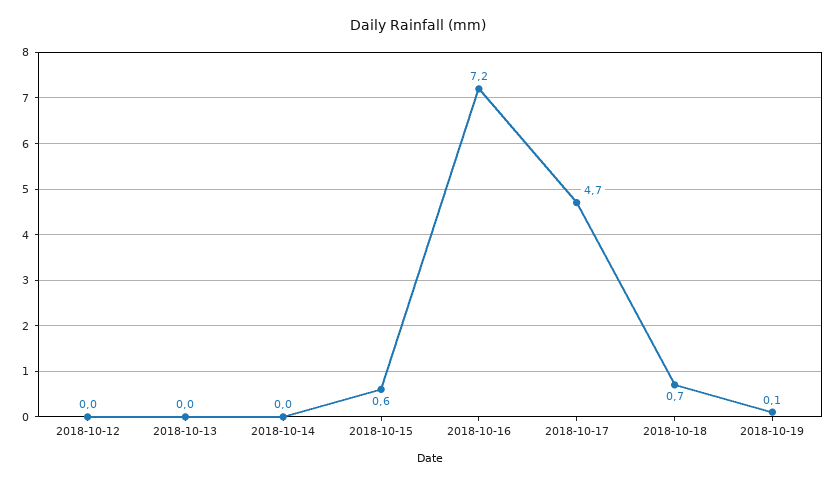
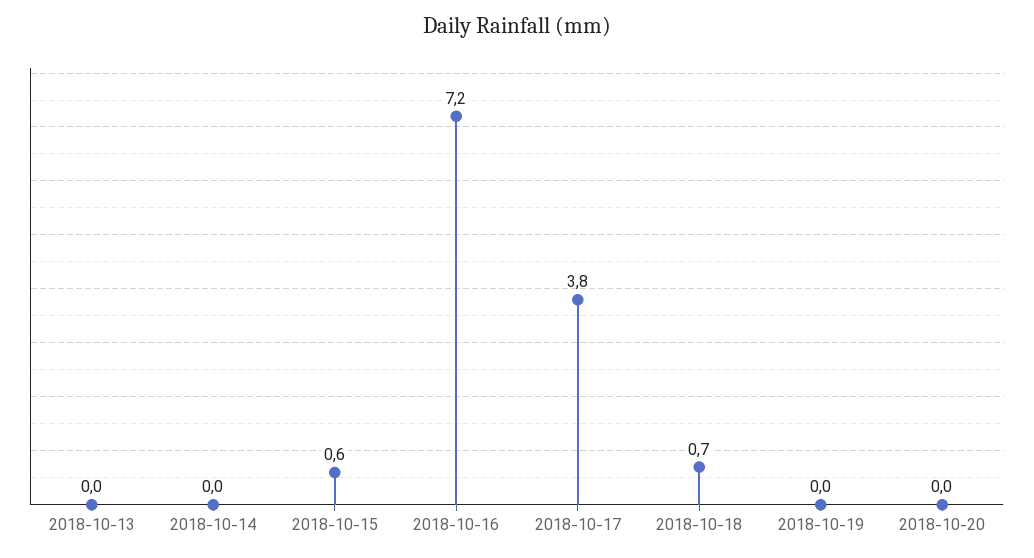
2018-10-12: 0 -> none
2018-10-17: 4.7 -> 3.8
2018-10-19: 0.1 -> 0
2018-10-20: none -> 0

